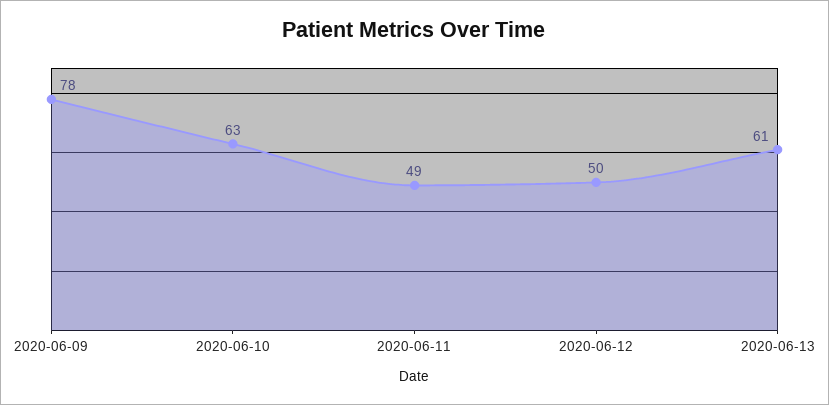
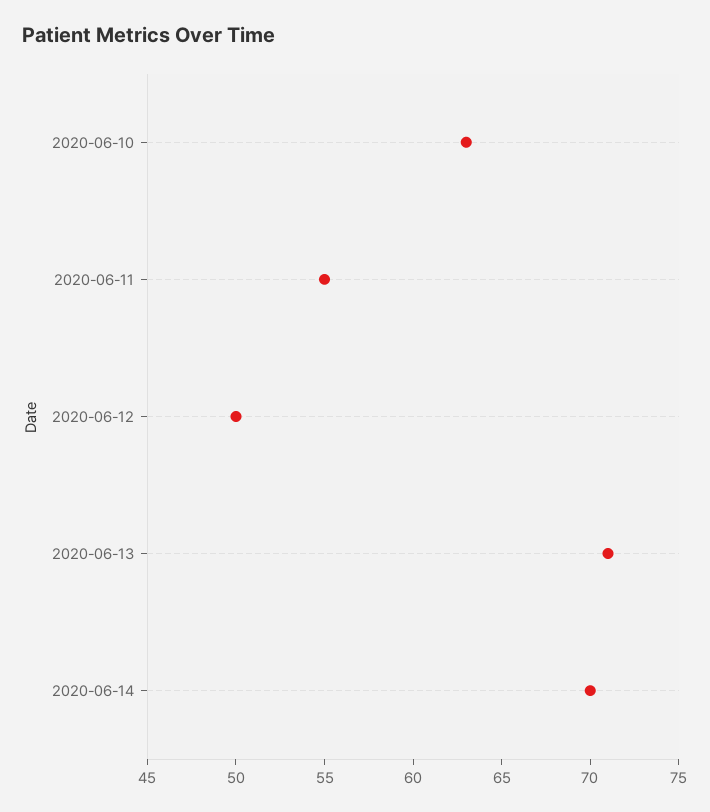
2020-06-09: 78 -> none
2020-06-11: 49 -> 55
2020-06-13: 61 -> 71
2020-06-14: none -> 70

